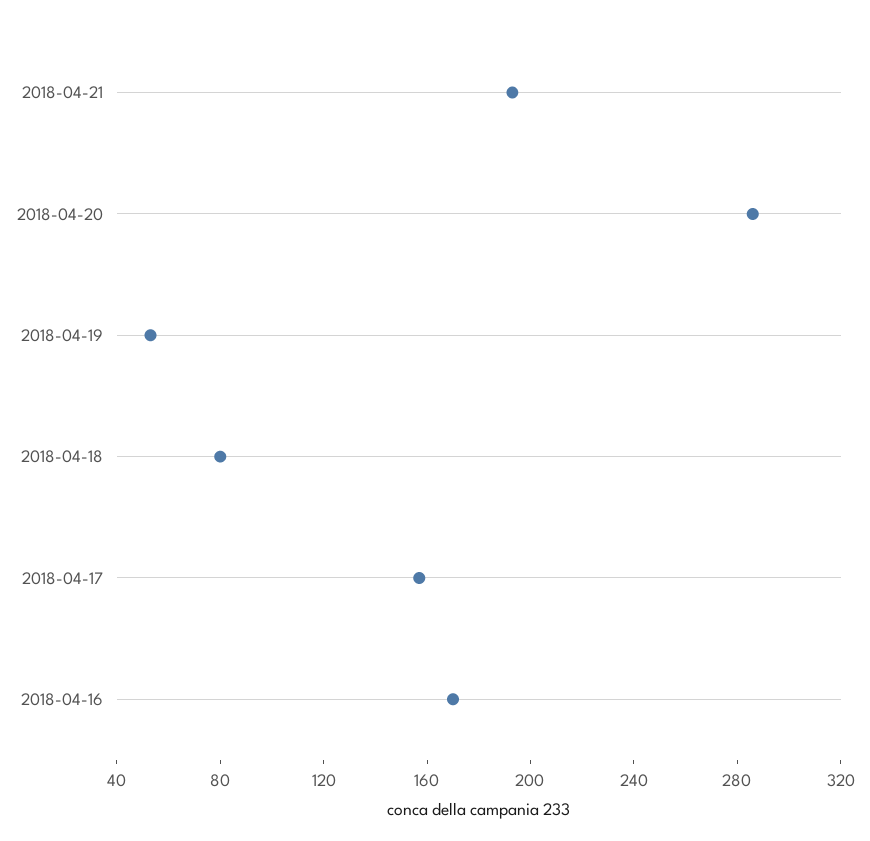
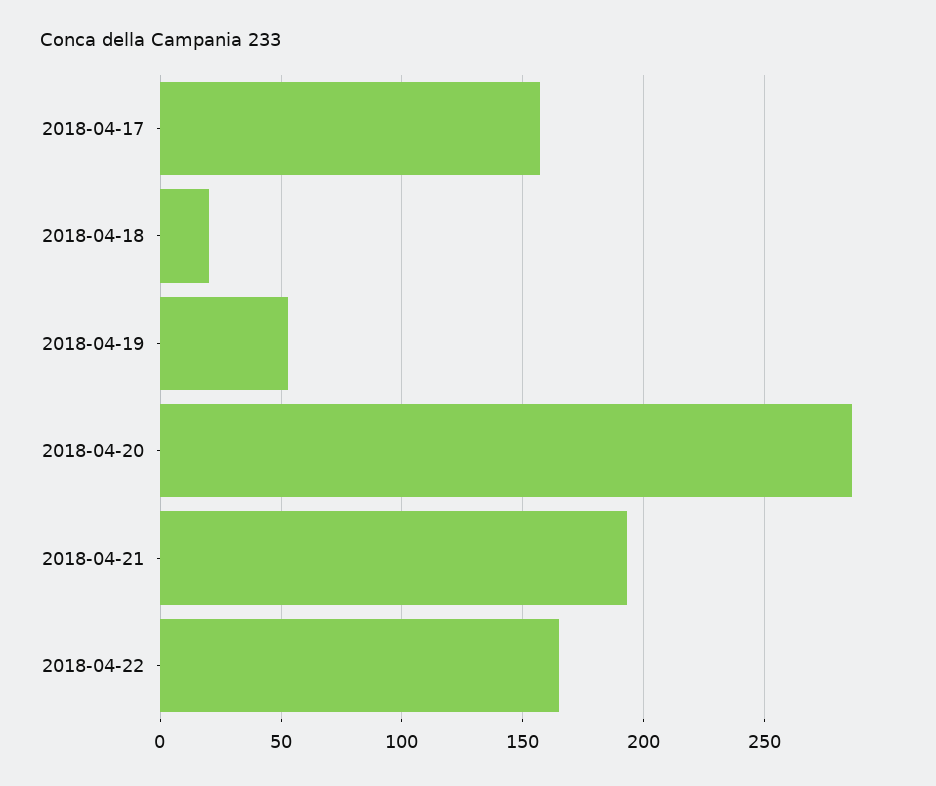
2018-04-18: 80 -> 20
2018-04-16: 170 -> none
2018-04-22: none -> 165

